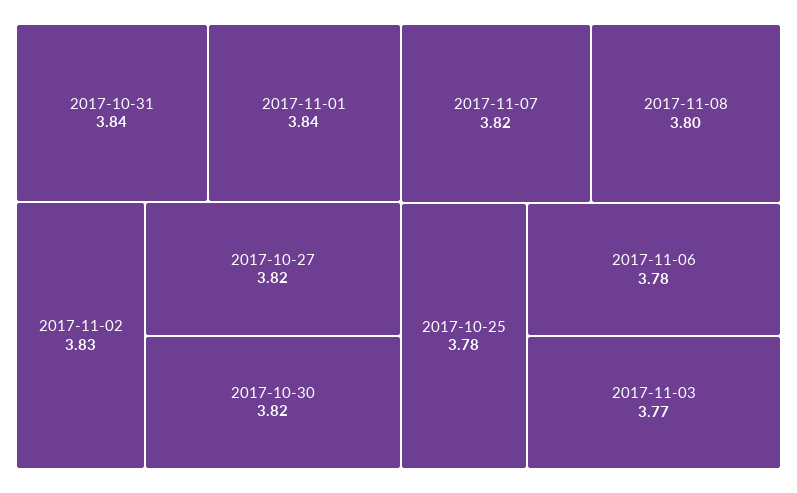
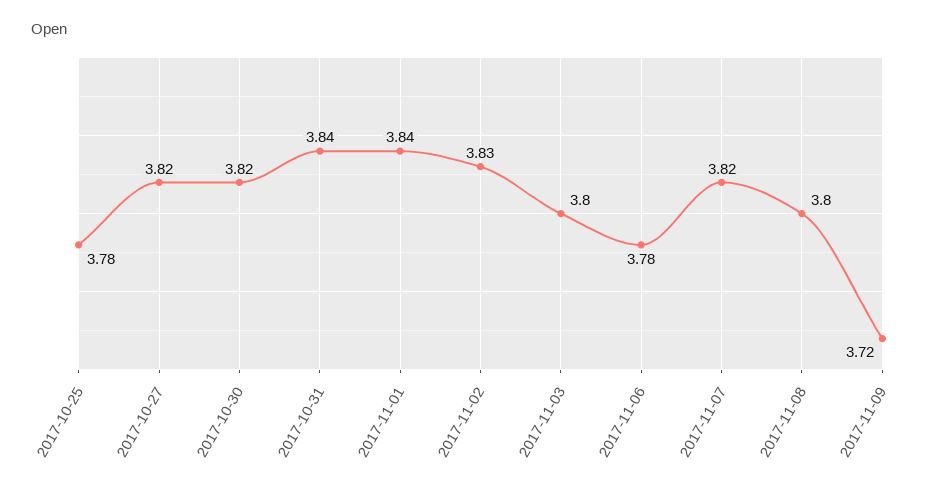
2017-11-03: 3.77 -> 3.8
2017-11-09: none -> 3.72

